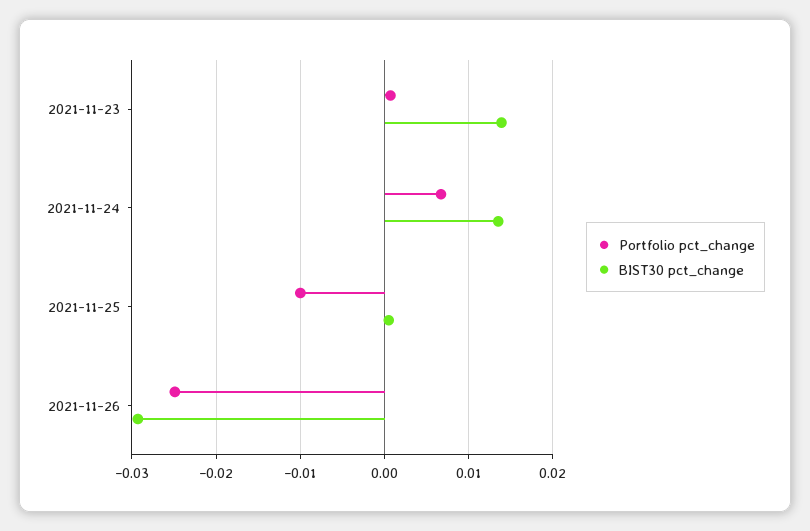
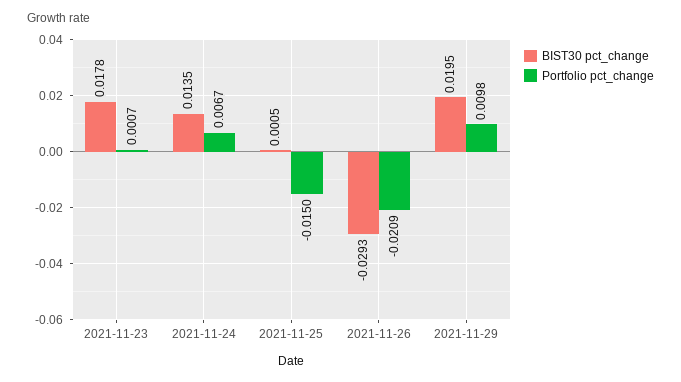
BIST30 pct_change, 2021-11-23: 0.014 -> 0.0178
Portfolio pct_change, 2021-11-25: -0.01 -> -0.015
Portfolio pct_change, 2021-11-26: -0.025 -> -0.0209
BIST30 pct_change, 2021-11-29: none -> 0.0195
Portfolio pct_change, 2021-11-29: none -> 0.0098

